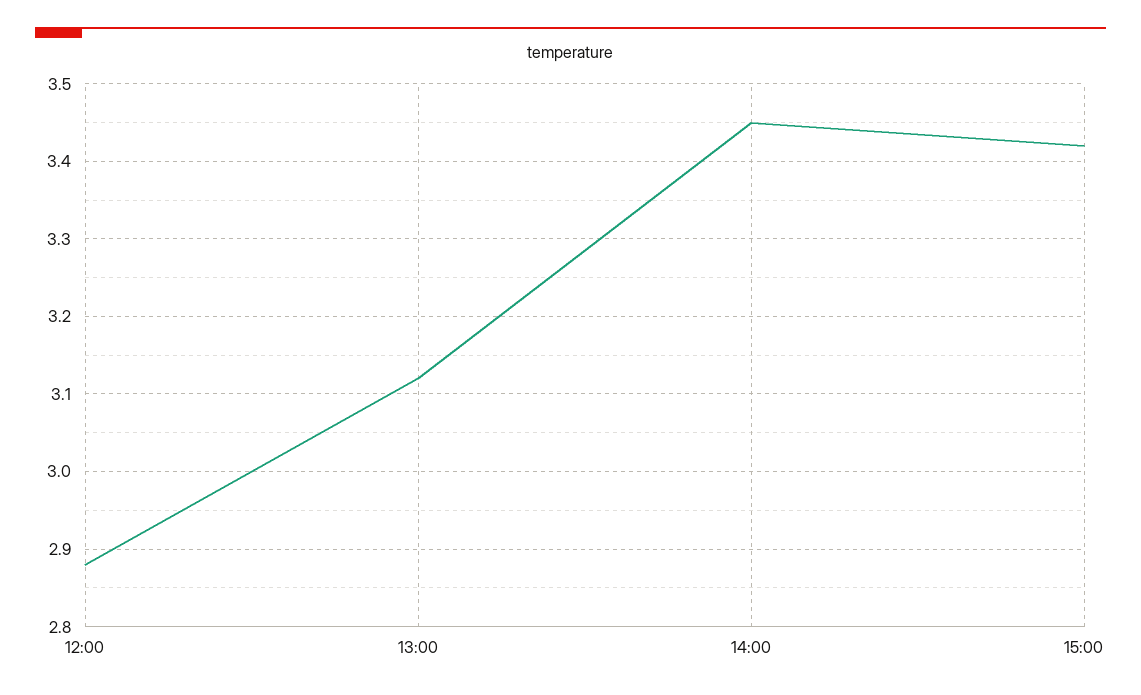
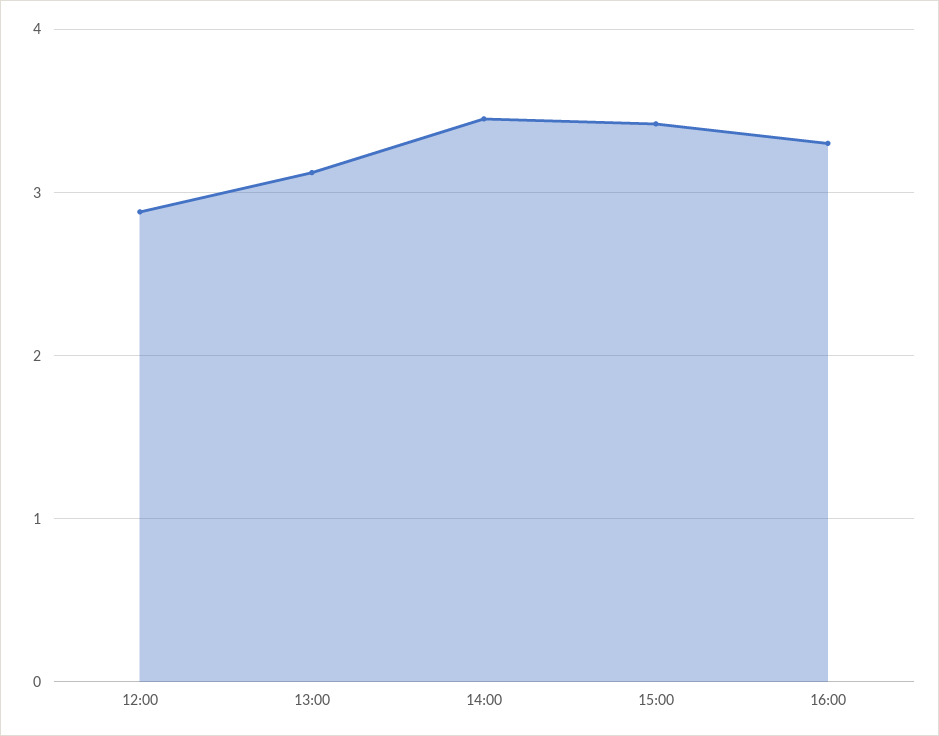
16:00: none -> 3.3

